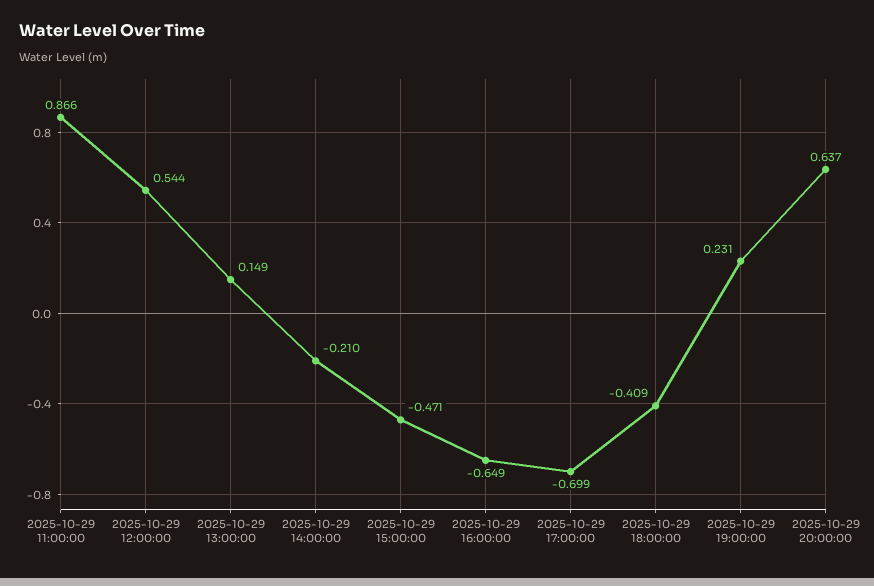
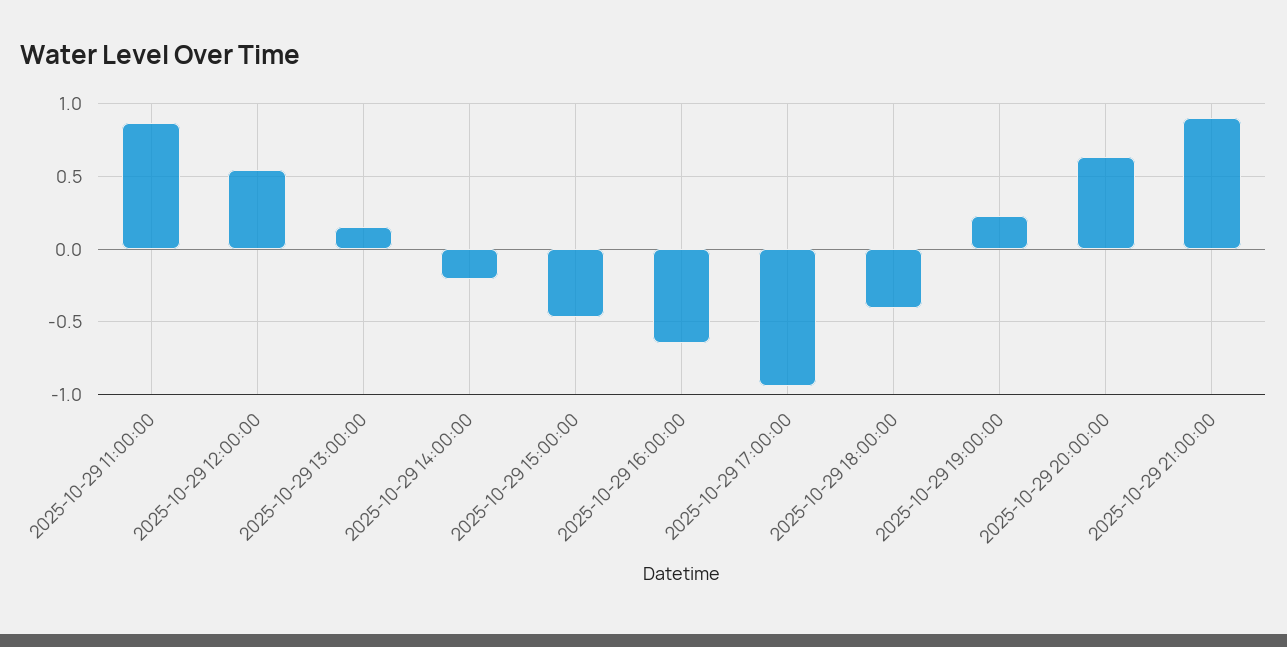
2025-10-29 17:00:00: -0.699 -> -0.95
2025-10-29 21:00:00: none -> 0.9

